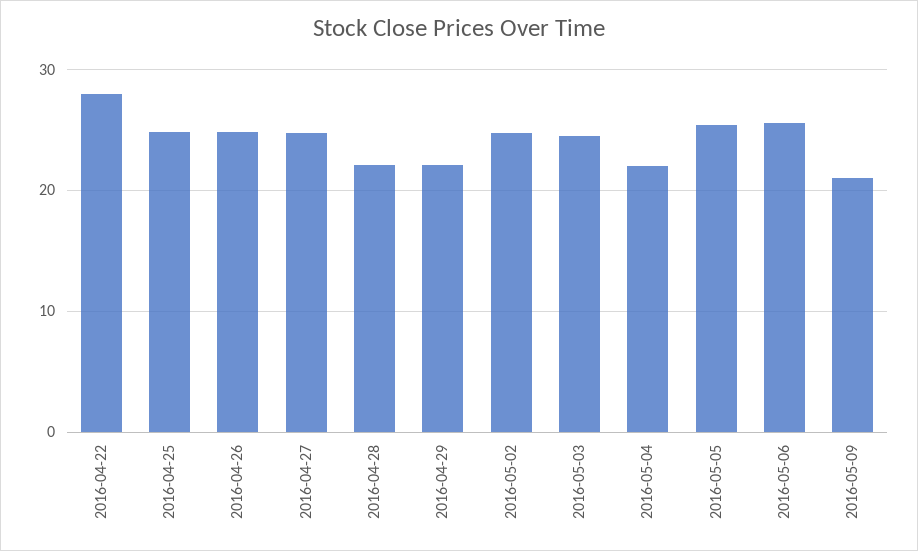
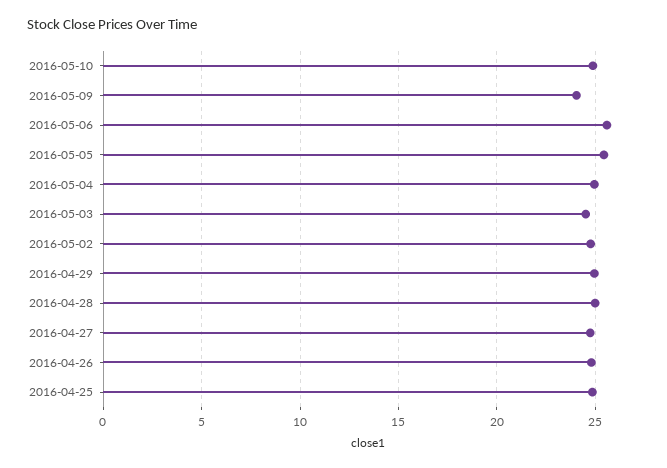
2016-04-22: 28 -> none
2016-04-28: 22 -> 25
2016-04-29: 22 -> 25
2016-05-04: 22 -> 25
2016-05-09: 21 -> 24
2016-05-10: none -> 25

